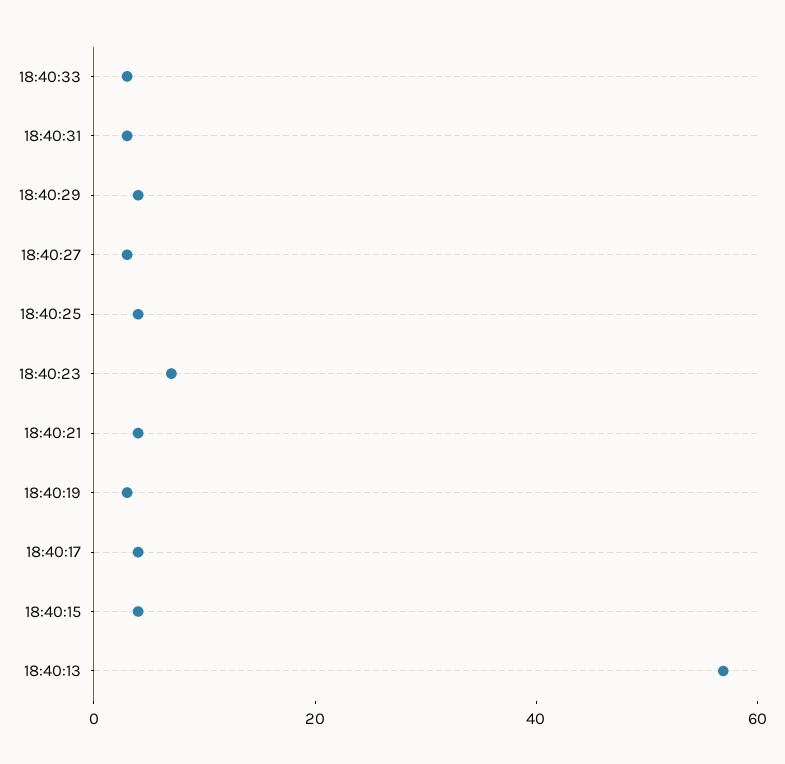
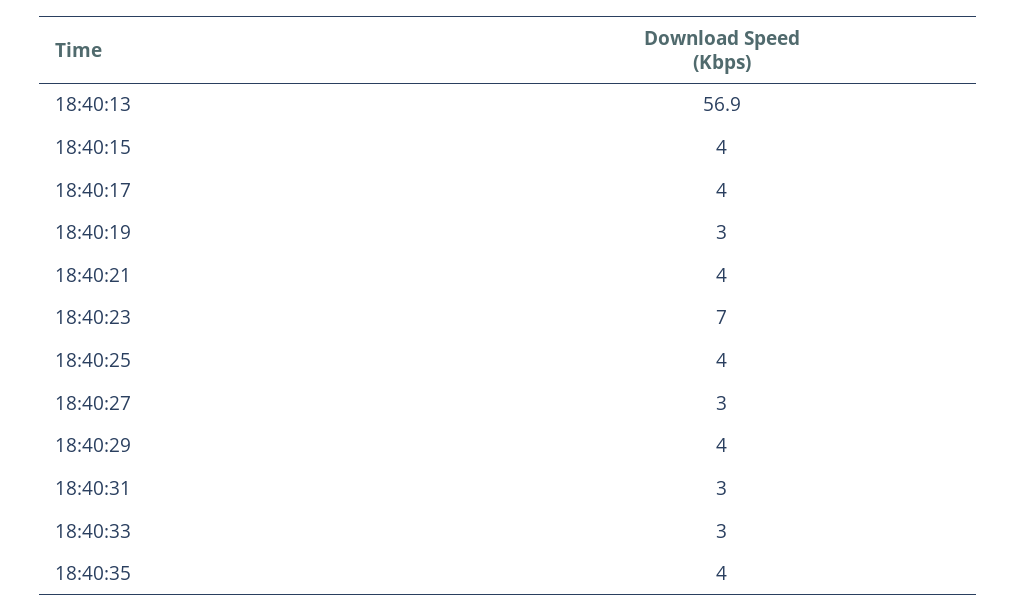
18:40:35: none -> 4

